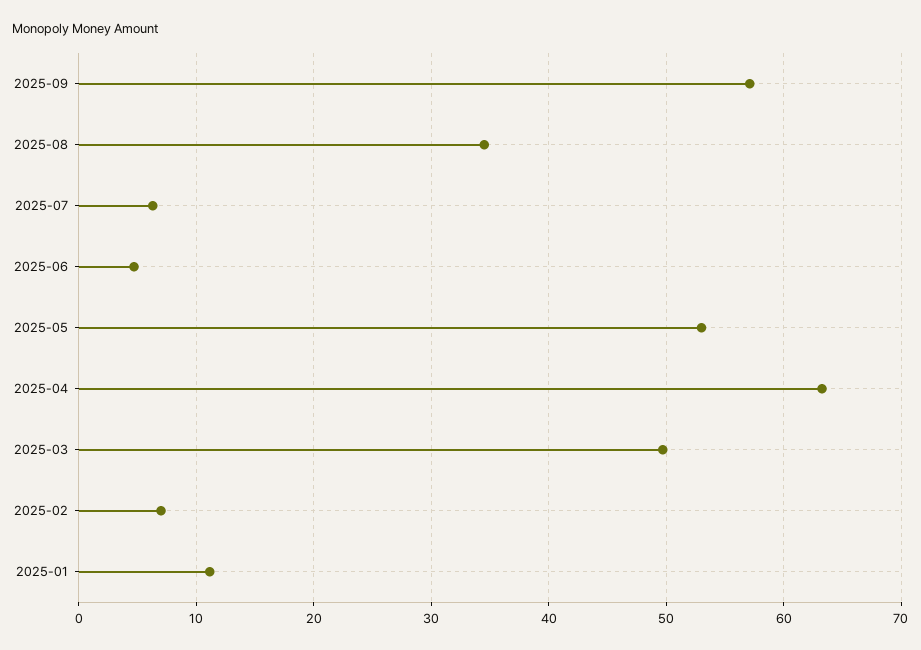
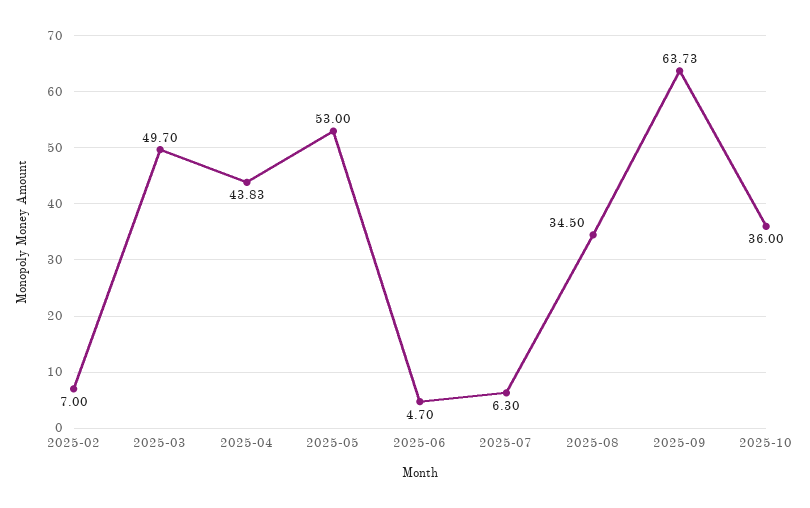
2025-09: 57 -> 63.73
2025-04: 63 -> 43.83
2025-01: 11 -> none
2025-10: none -> 36

